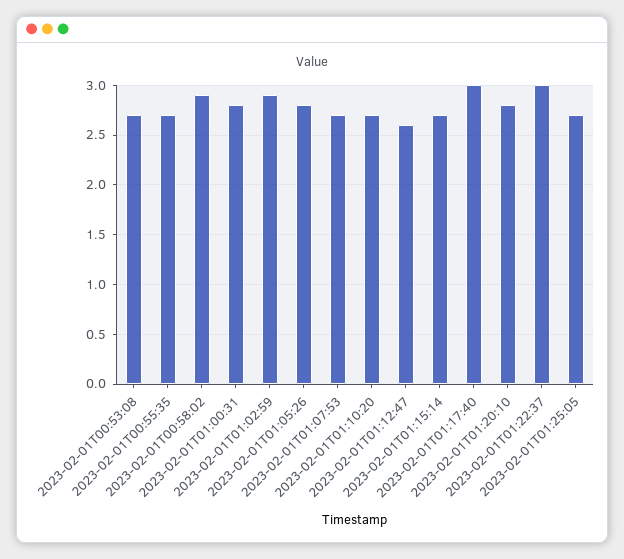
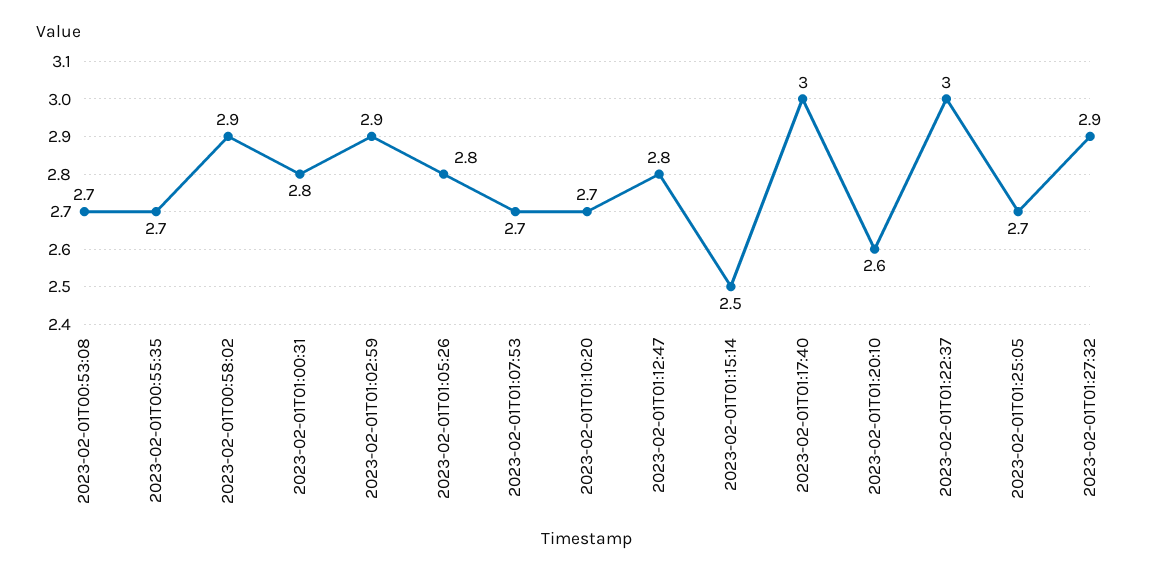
2023-02-01T01:12:47: 2.6 -> 2.8
2023-02-01T01:15:14: 2.7 -> 2.5
2023-02-01T01:20:10: 2.8 -> 2.6
2023-02-01T01:27:32: none -> 2.9

